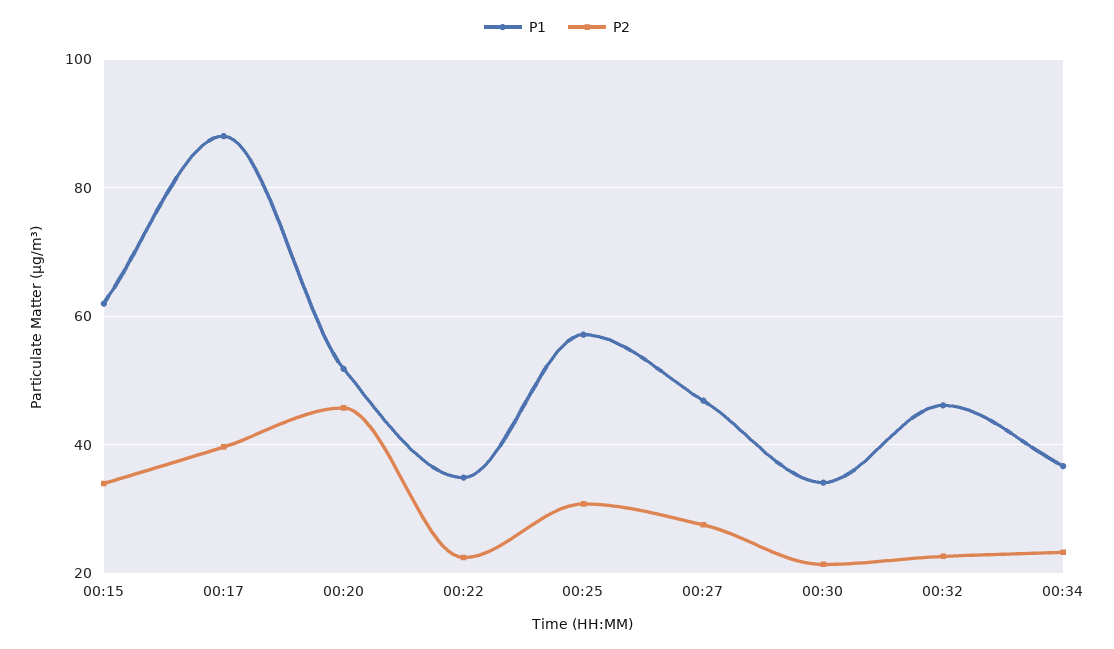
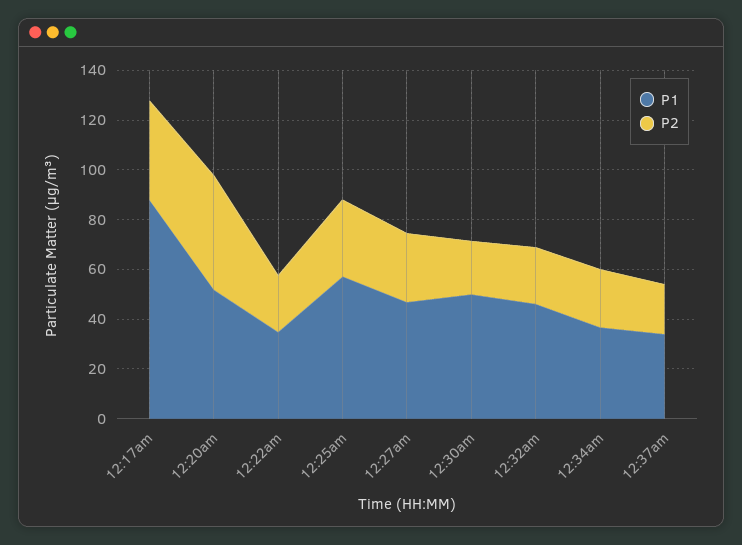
P1, 00:15: 62 -> none
P2, 00:15: 34 -> none
P1, 00:30: 34 -> 50
P1, 12:37am: none -> 35
P2, 12:37am: none -> 20

